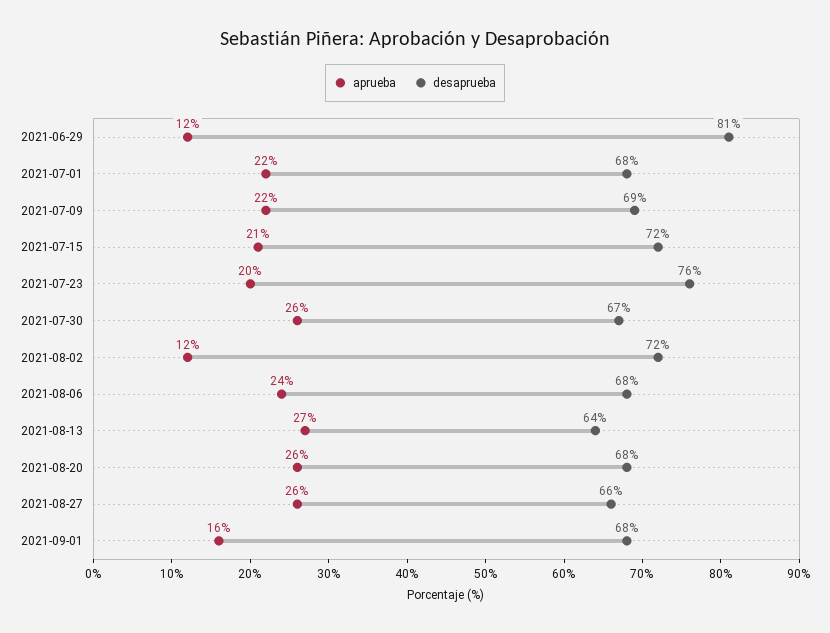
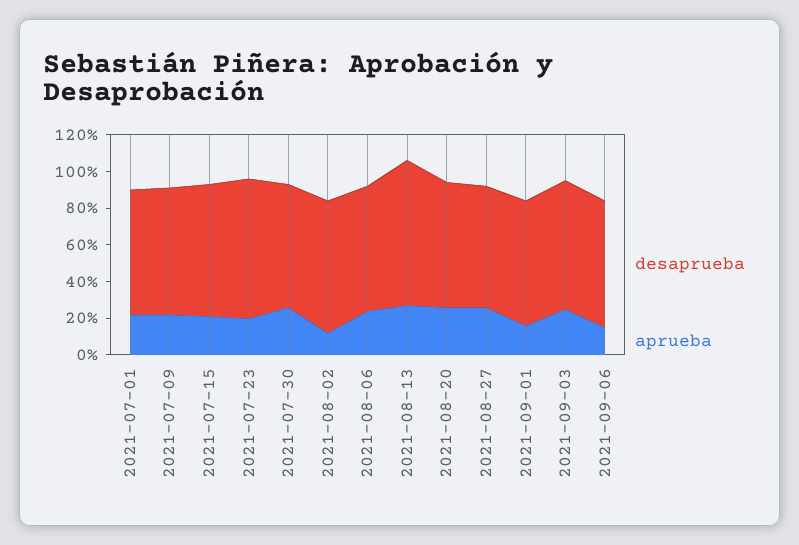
aprueba, 2021-06-29: 12 -> none
desaprueba, 2021-06-29: 81 -> none
desaprueba, 2021-08-13: 64 -> 80
desaprueba, 2021-09-03: none -> 70
aprueba, 2021-09-03: none -> 25
desaprueba, 2021-09-06: none -> 70
aprueba, 2021-09-06: none -> 15

